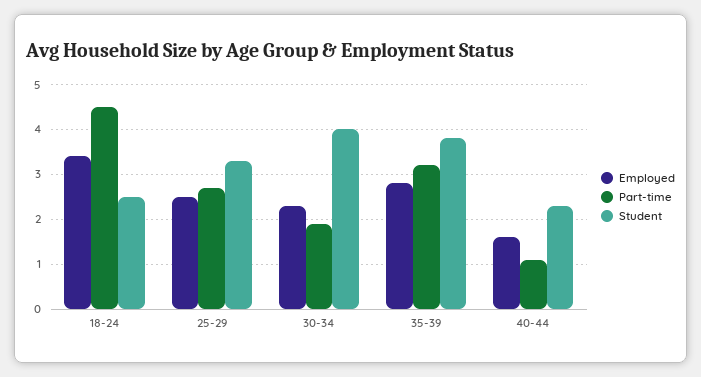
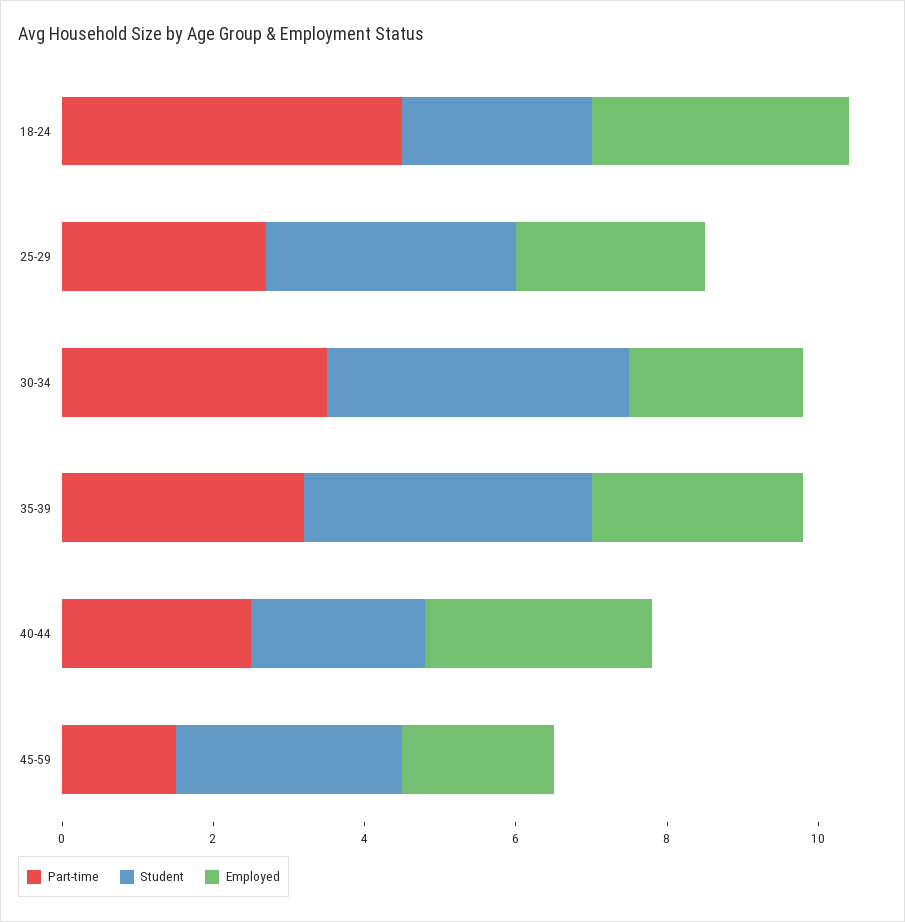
Part-time, 30-34: 2 -> 3.5
Employed, 40-44: 1.5 -> 3
Part-time, 40-44: 1 -> 2.5
Part-time, 45-59: none -> 1.5
Student, 45-59: none -> 3
Employed, 45-59: none -> 2

